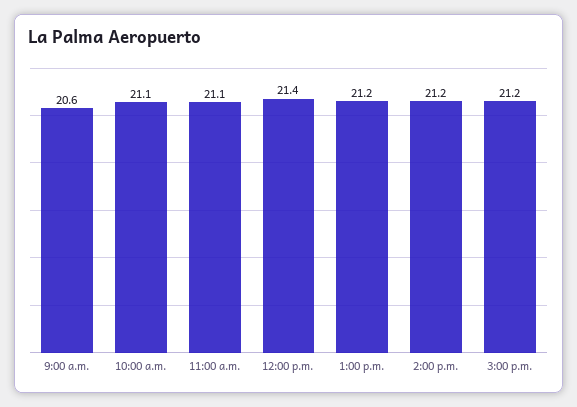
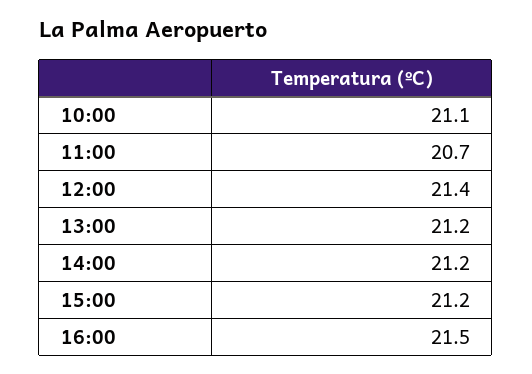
9:00 a.m.: 20.6 -> none
11:00 a.m.: 21.1 -> 20.7
16:00: none -> 21.5

